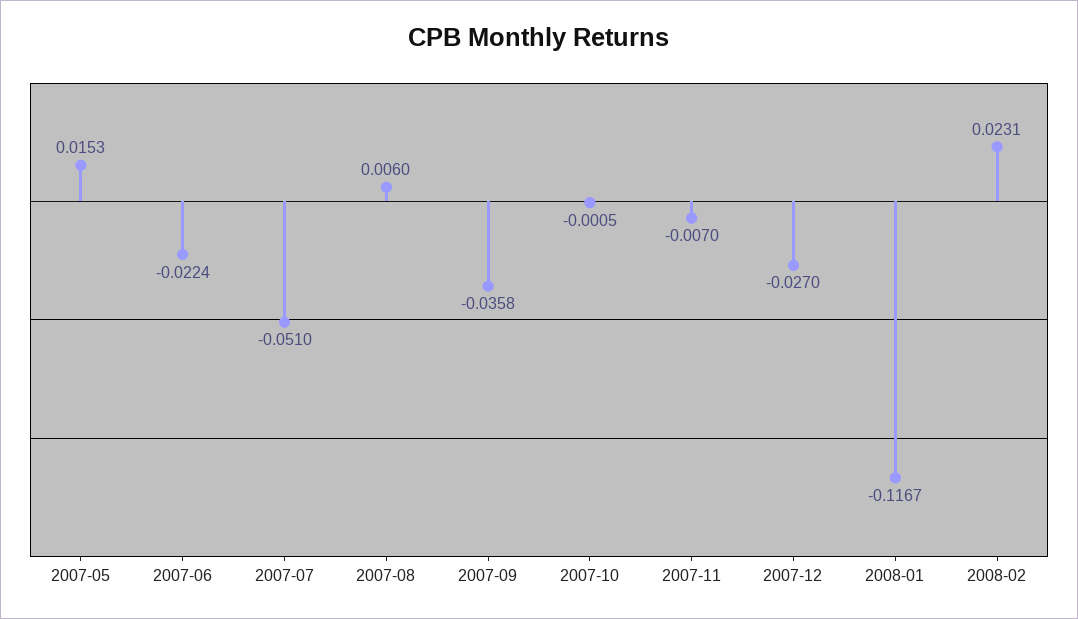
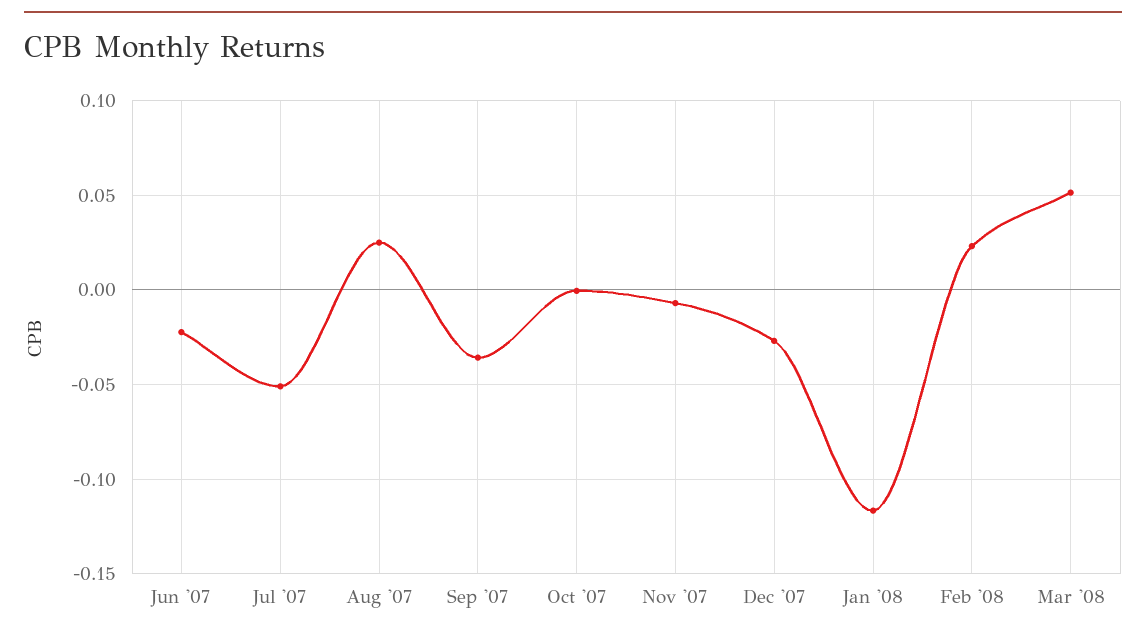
2007-05: 0.0153 -> none
2007-08: 0.006 -> 0.025
Mar '08: none -> 0.05

